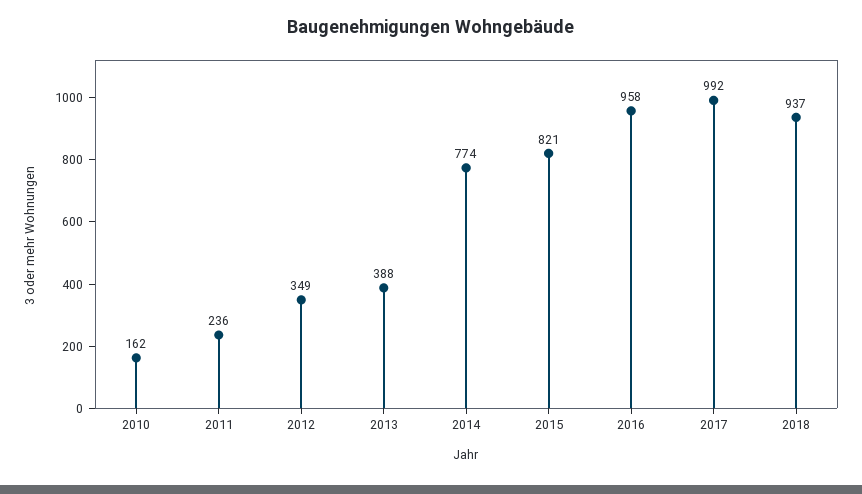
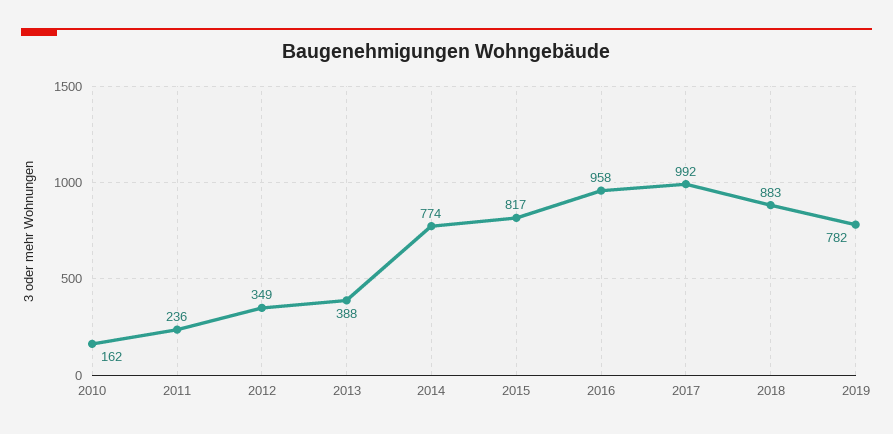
2015: 821 -> 817
2018: 937 -> 883
2019: none -> 782

